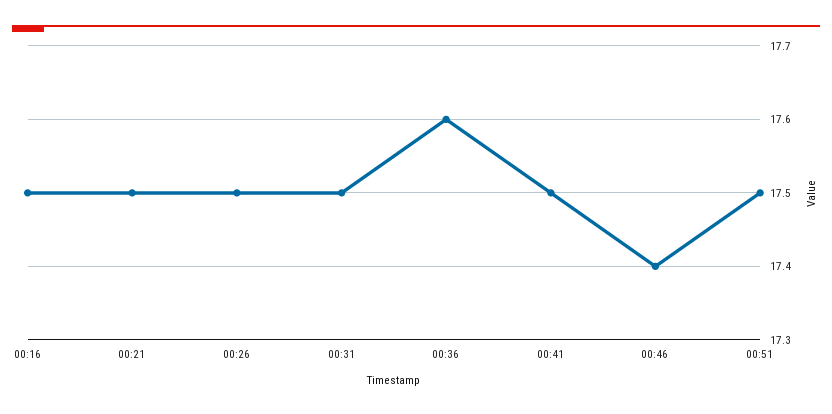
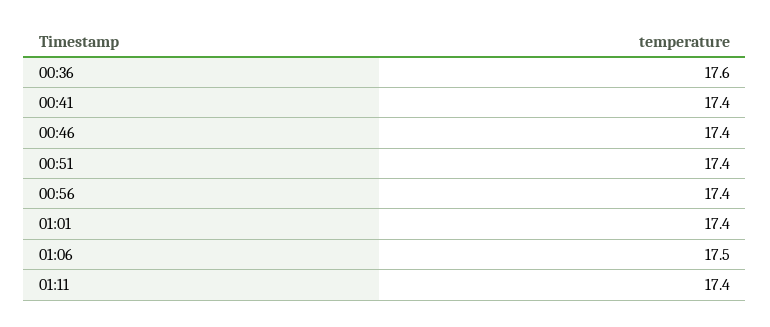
00:16: 17.5 -> none
00:21: 17.5 -> none
00:26: 17.5 -> none
00:31: 17.5 -> none
00:41: 17.5 -> 17.4
00:51: 17.5 -> 17.4
00:56: none -> 17.4
01:01: none -> 17.4
01:06: none -> 17.5
01:11: none -> 17.4

